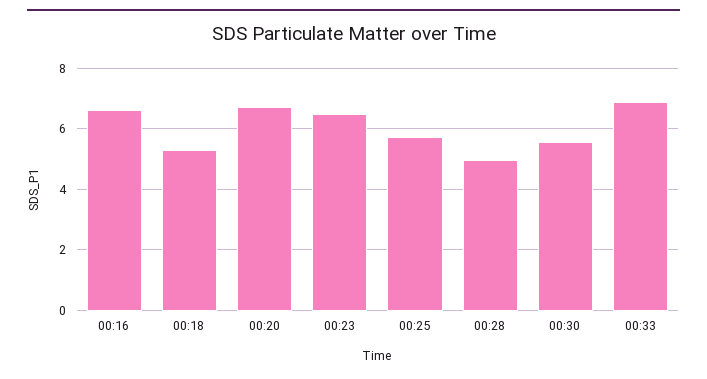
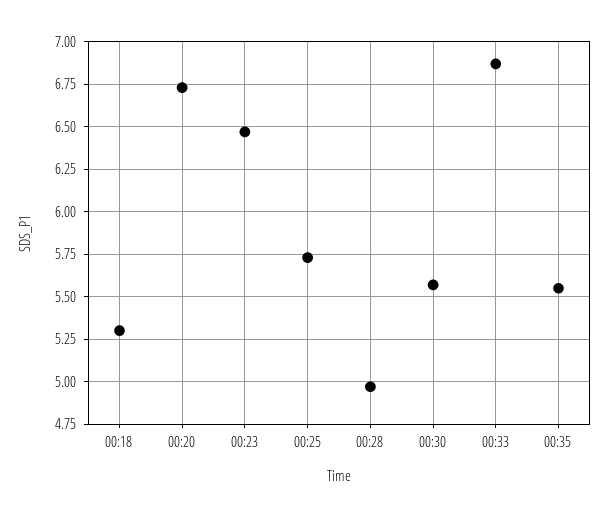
00:16: 6.6 -> none
00:35: none -> 5.55

